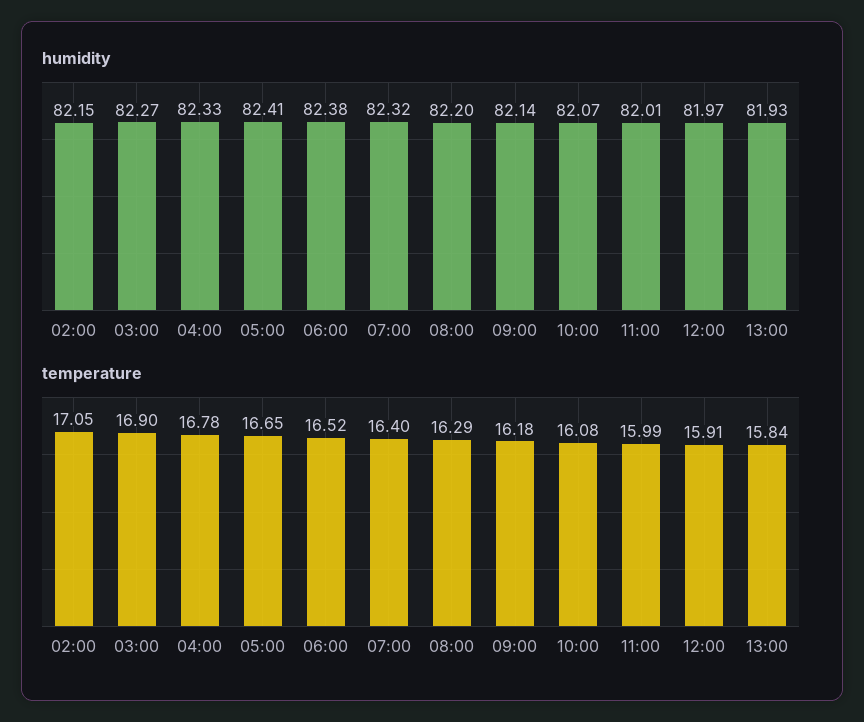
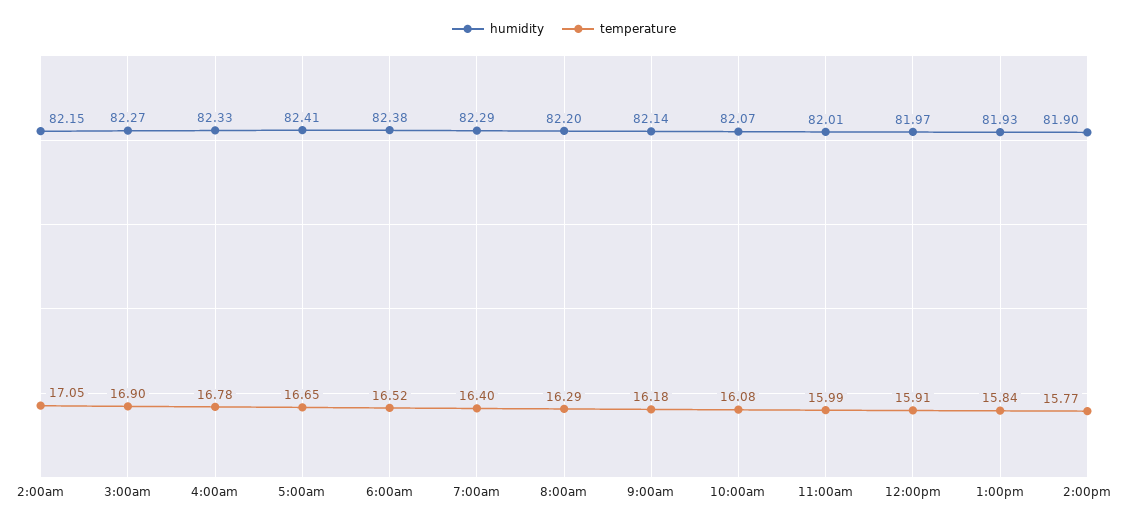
humidity, 07:00: 82.32 -> 82.29
humidity, 2:00pm: none -> 81.9
temperature, 2:00pm: none -> 15.77

